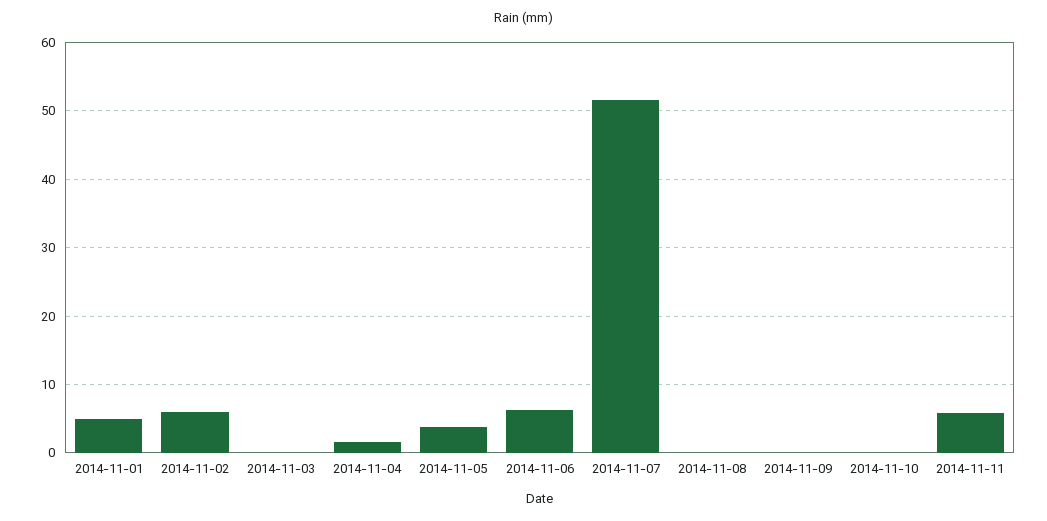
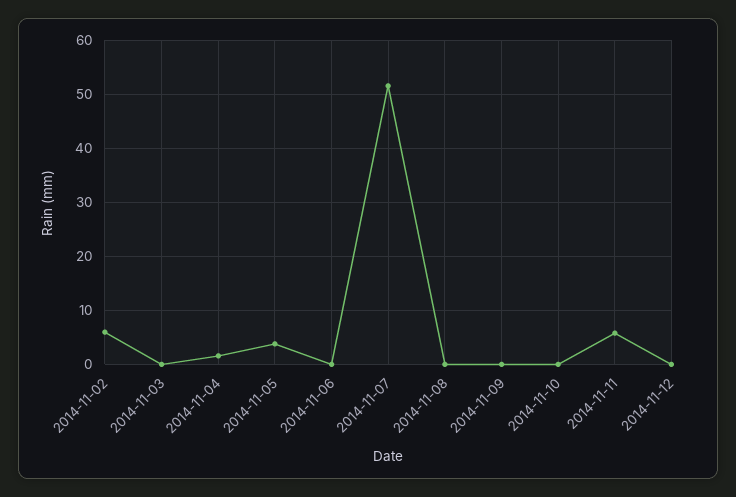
2014-11-01: 5 -> none
2014-11-06: 6 -> 0
2014-11-12: none -> 0

